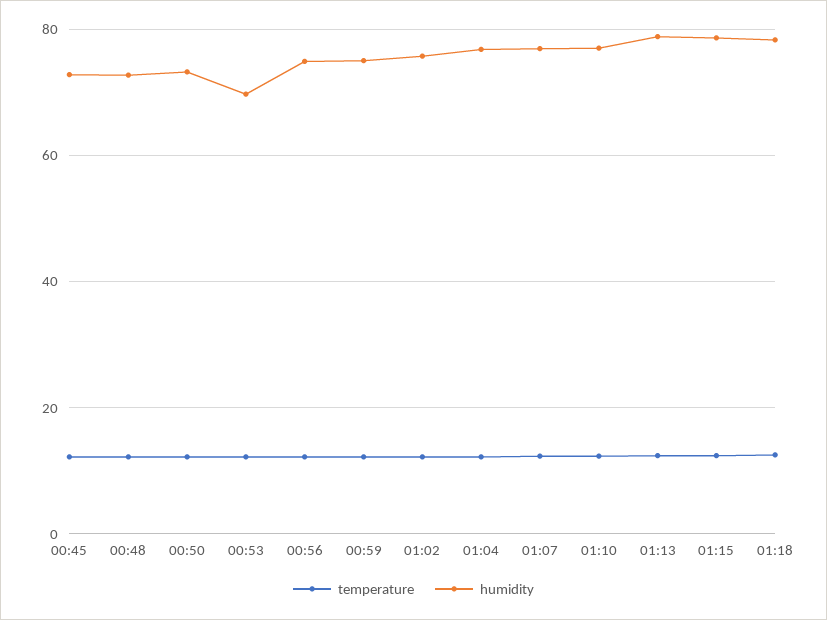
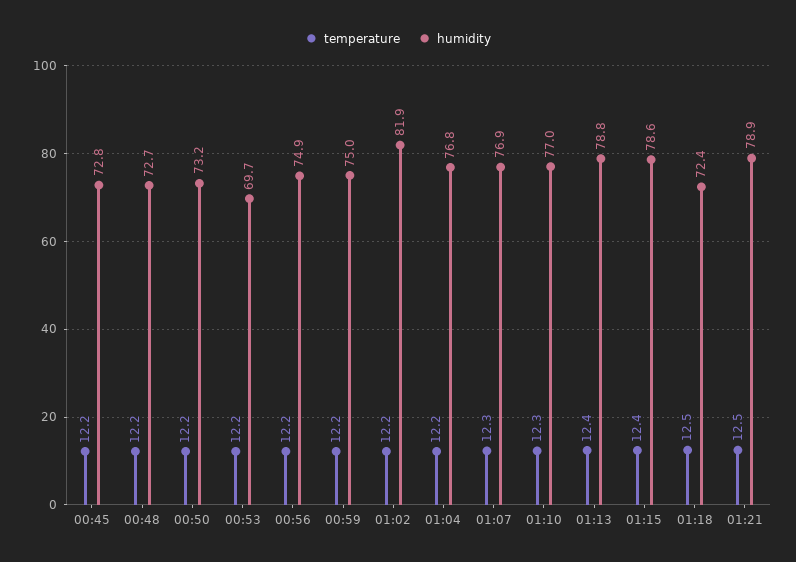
humidity, 01:02: 76 -> 81.9
humidity, 01:18: 78 -> 72.4
temperature, 01:21: none -> 12.5
humidity, 01:21: none -> 78.9

